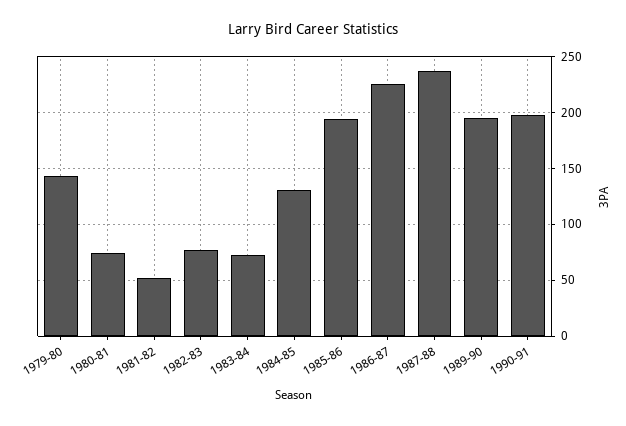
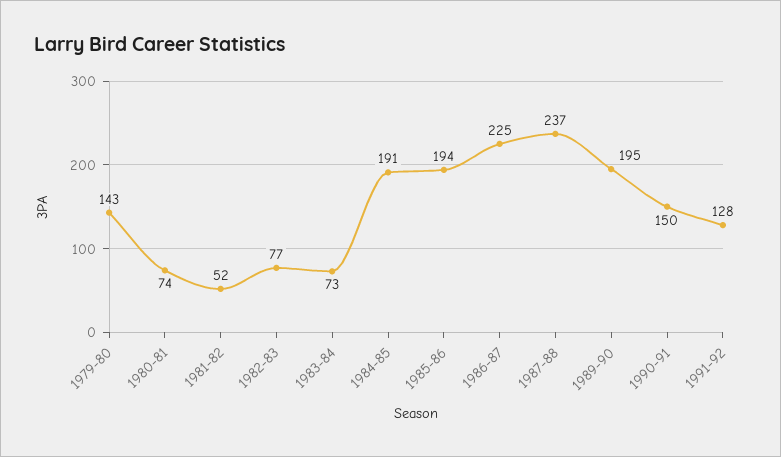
1984-85: 130 -> 191
1990-91: 200 -> 150
1991-92: none -> 128

